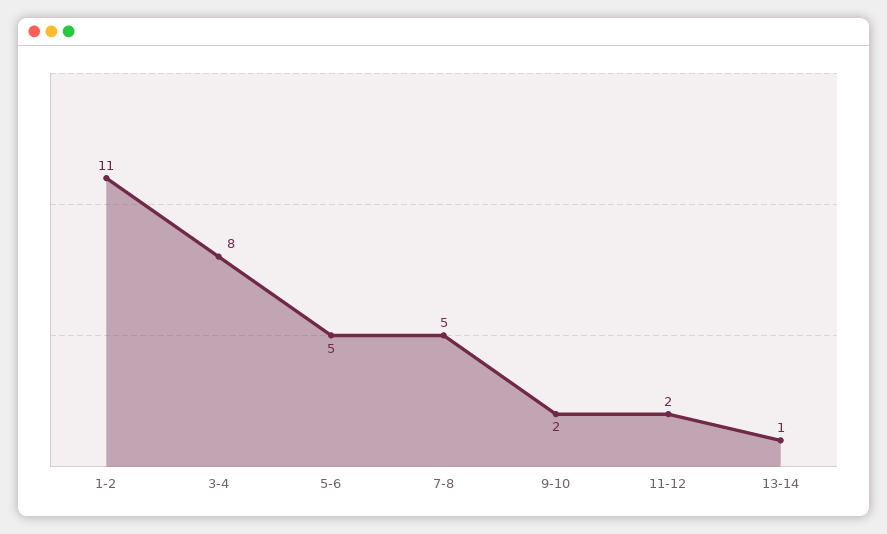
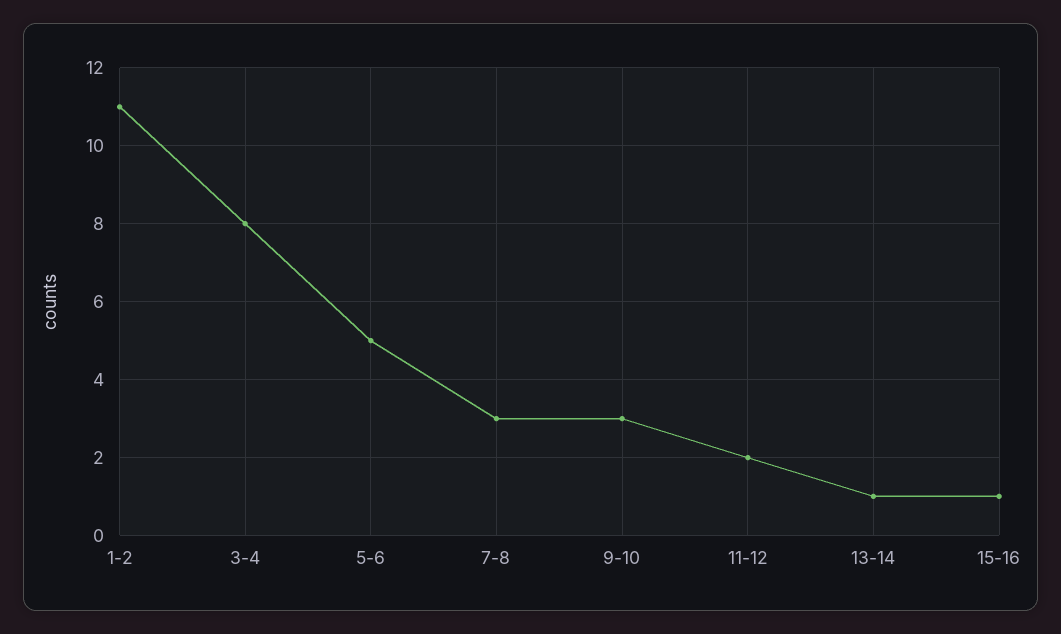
7-8: 5 -> 3
9-10: 2 -> 3
15-16: none -> 1

